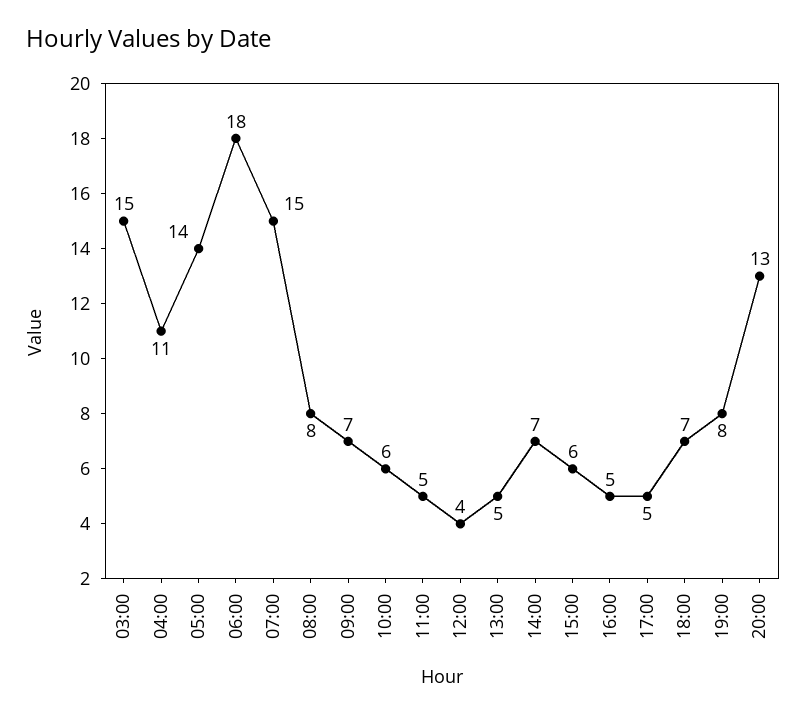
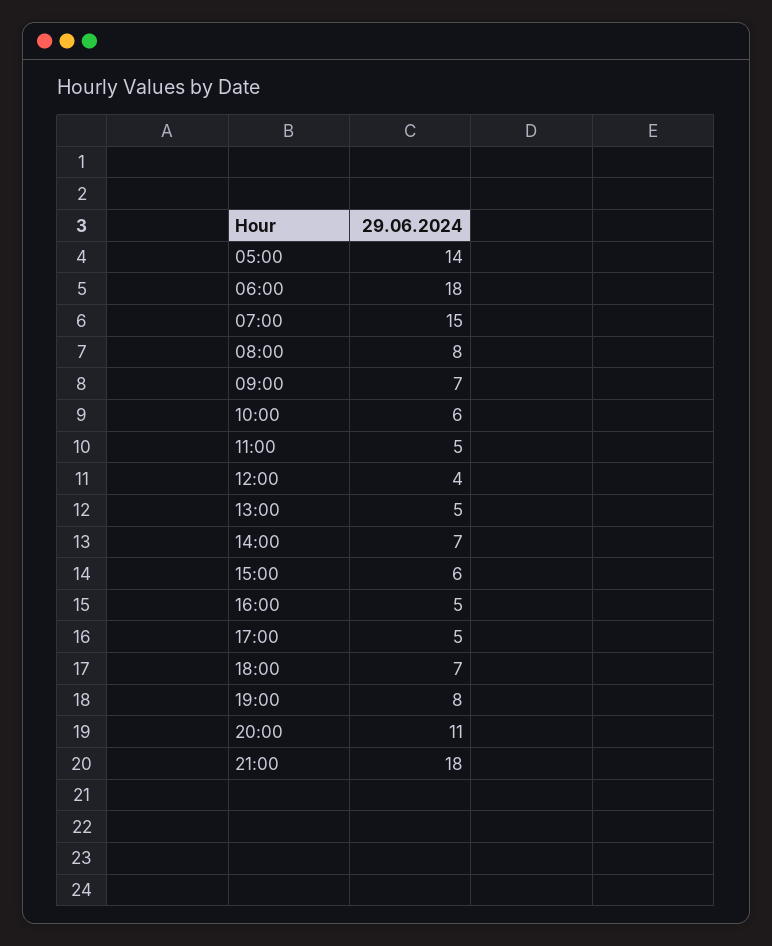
03:00: 15 -> none
04:00: 11 -> none
20:00: 13 -> 11
21:00: none -> 18

